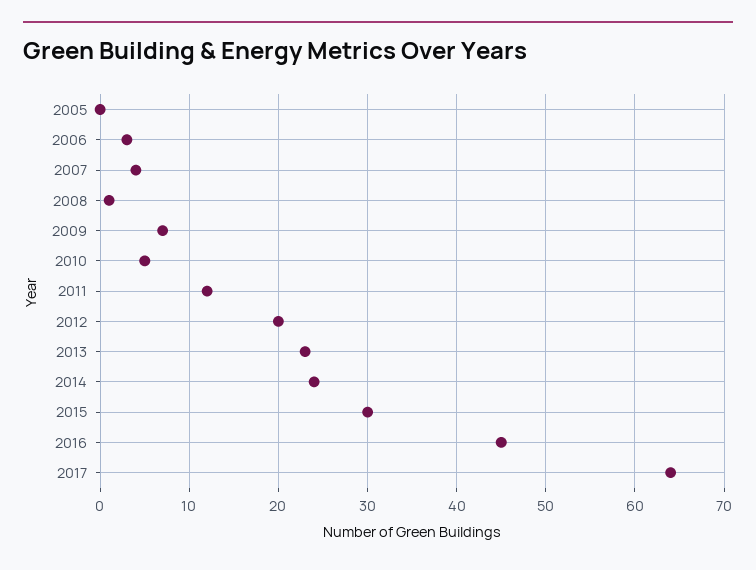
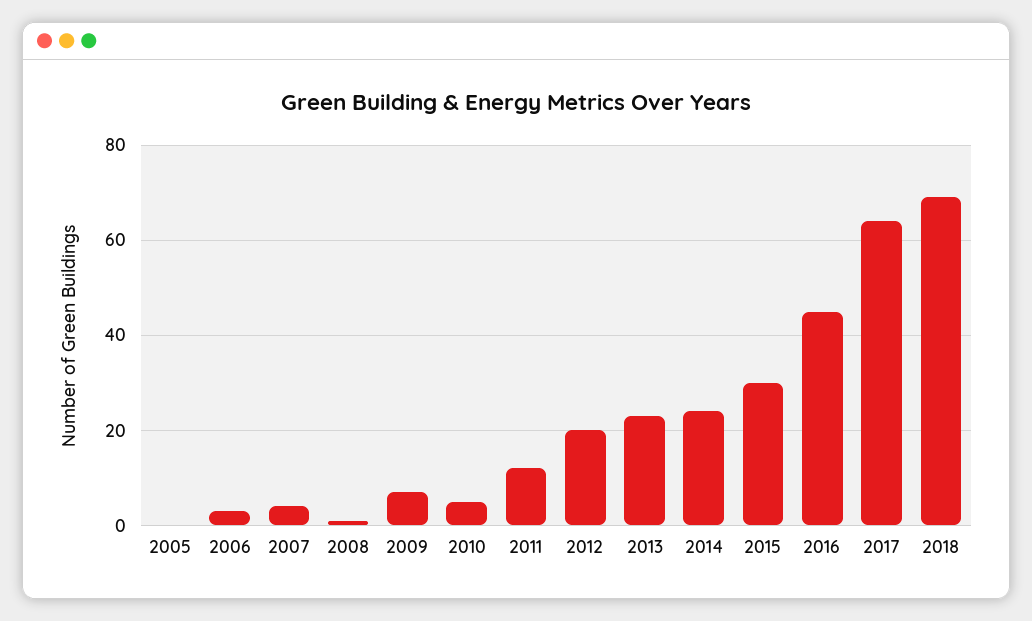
2018: none -> 70

